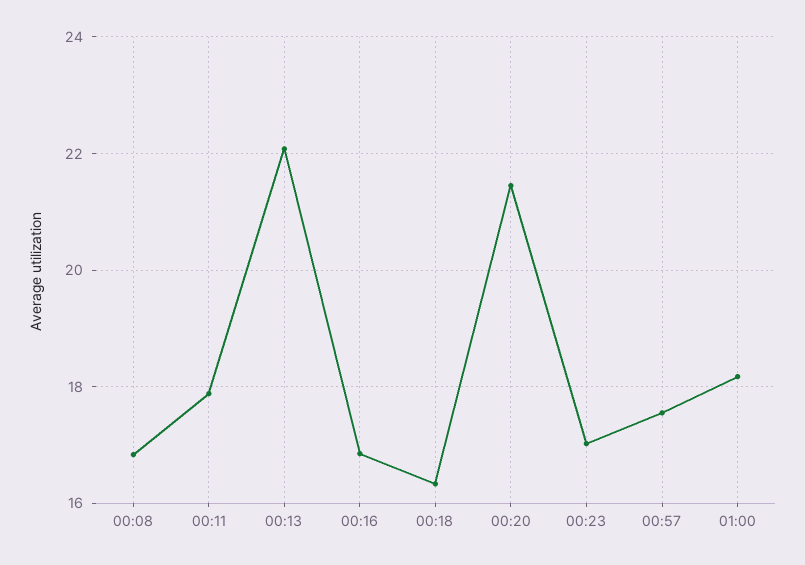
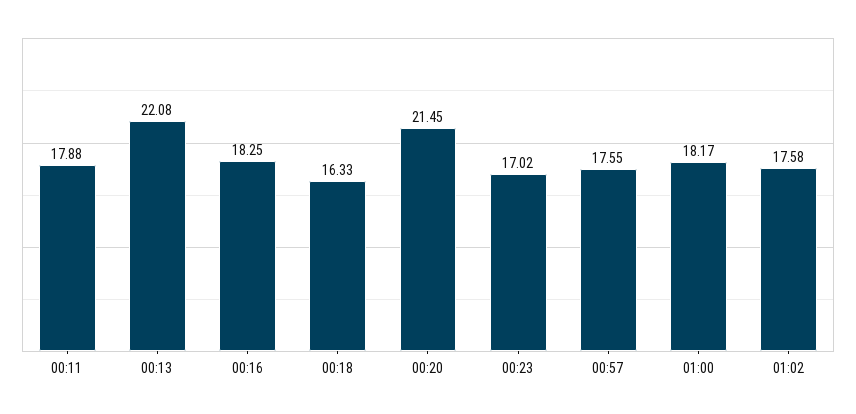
00:08: 16.8 -> none
00:16: 16.8 -> 18.25
01:02: none -> 17.58

